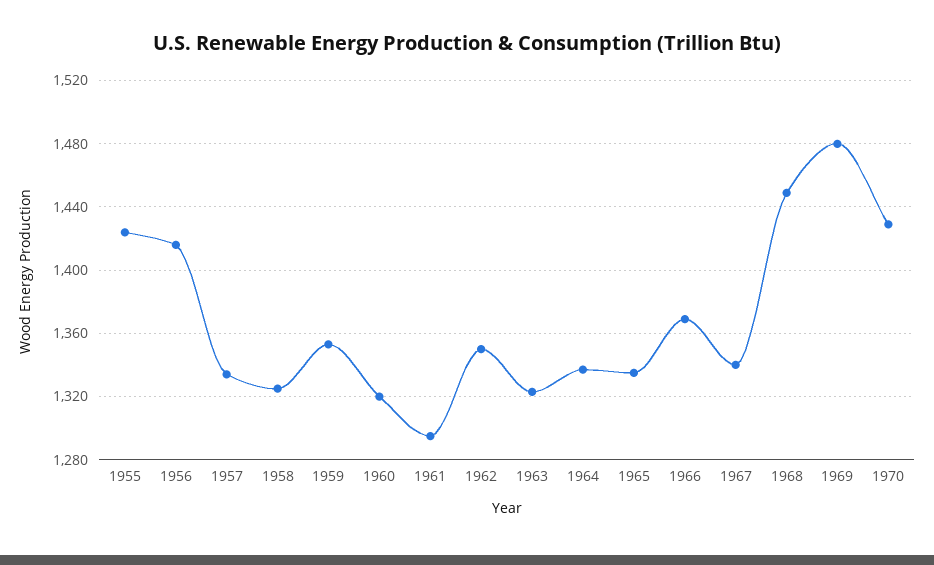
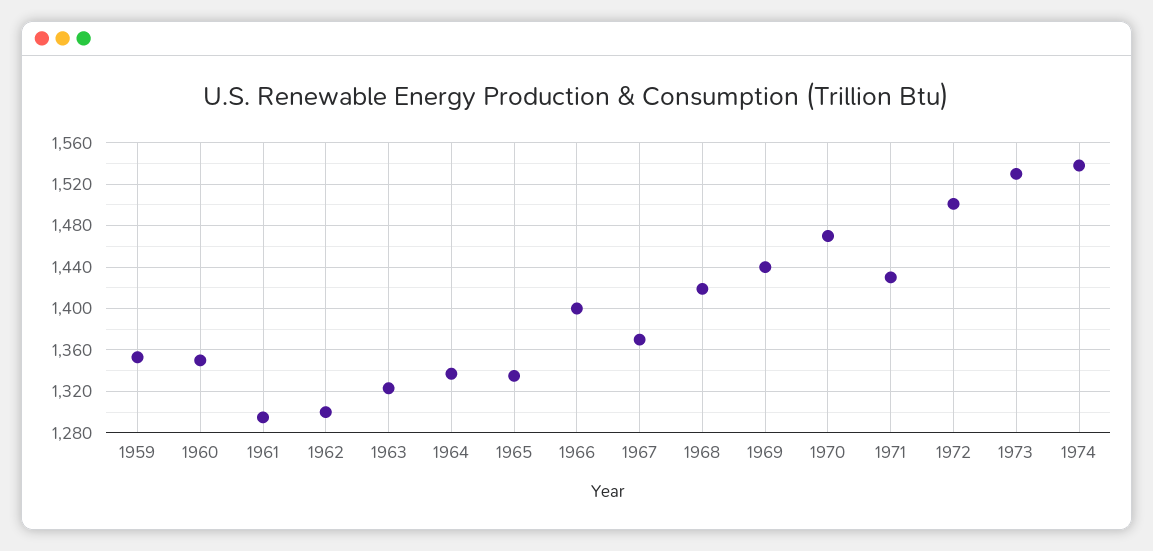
1955: 1425 -> none
1956: 1415 -> none
1957: 1335 -> none
1958: 1325 -> none
1960: 1320 -> 1350
1962: 1350 -> 1300
1966: 1370 -> 1400
1967: 1340 -> 1370
1968: 1450 -> 1420
1969: 1480 -> 1440
1970: 1430 -> 1470
1971: none -> 1430
1972: none -> 1500
1973: none -> 1530
1974: none -> 1540

